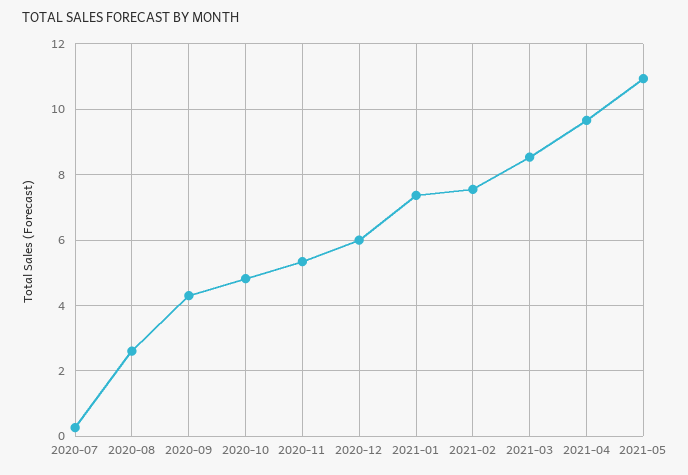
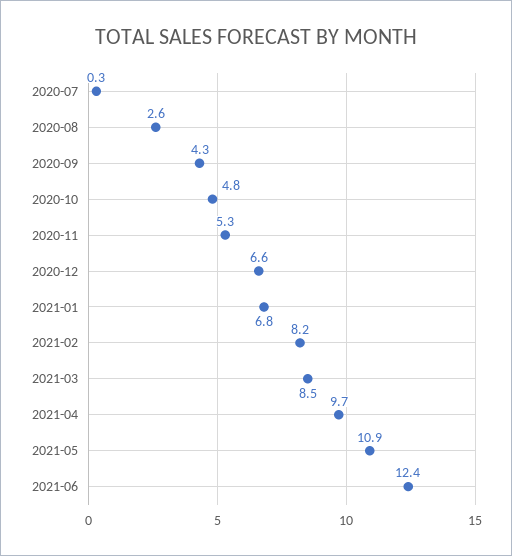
2020-12: 6 -> 6.6
2021-01: 7.4 -> 6.8
2021-02: 7.6 -> 8.2
2021-06: none -> 12.4

